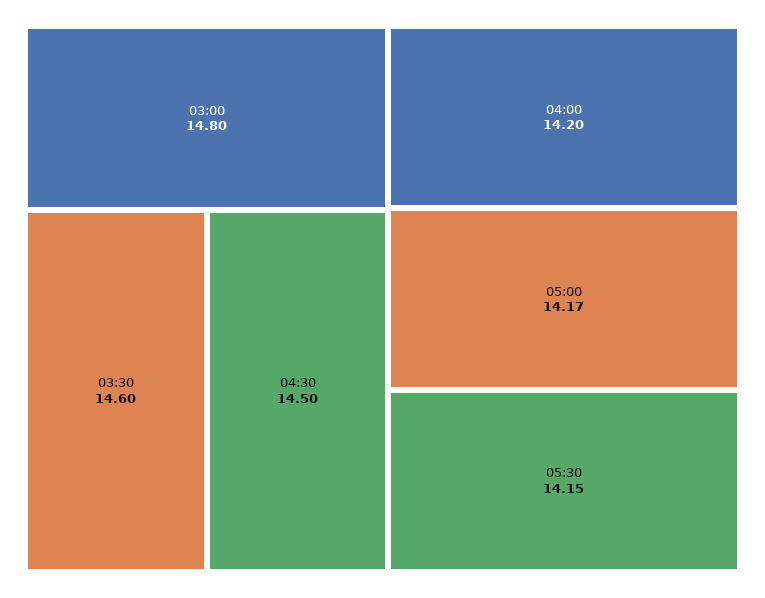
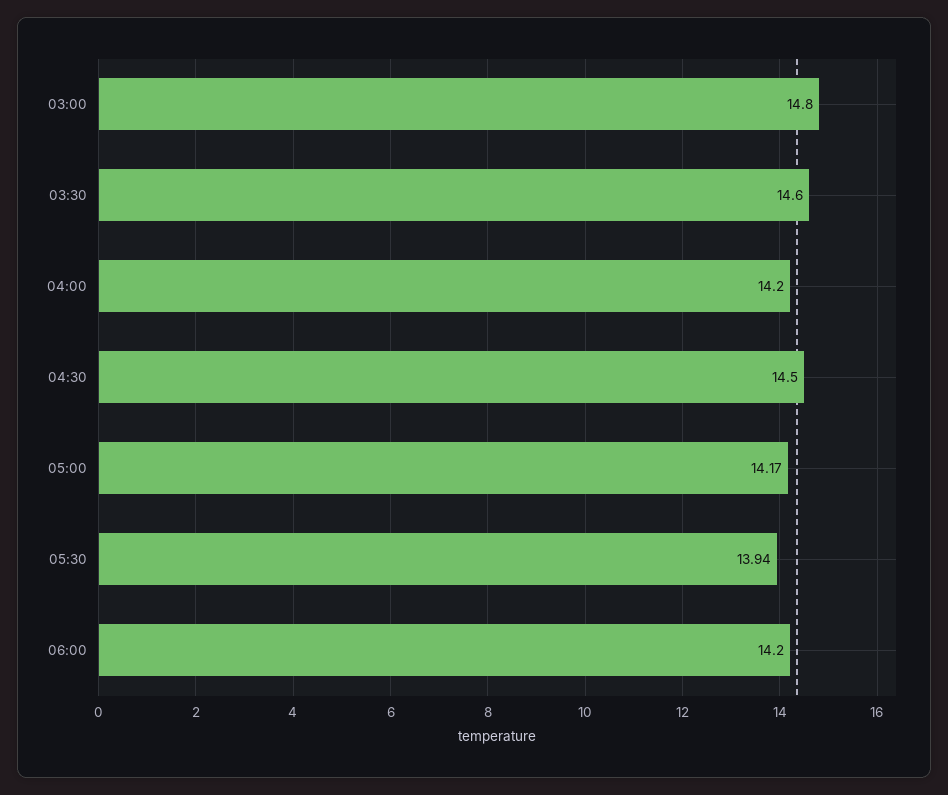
05:30: 14.15 -> 13.94
06:00: none -> 14.2

